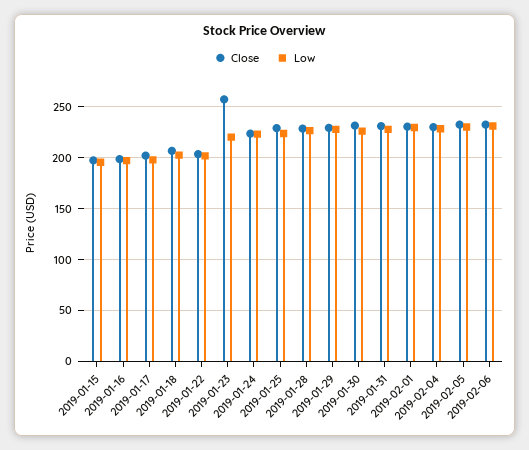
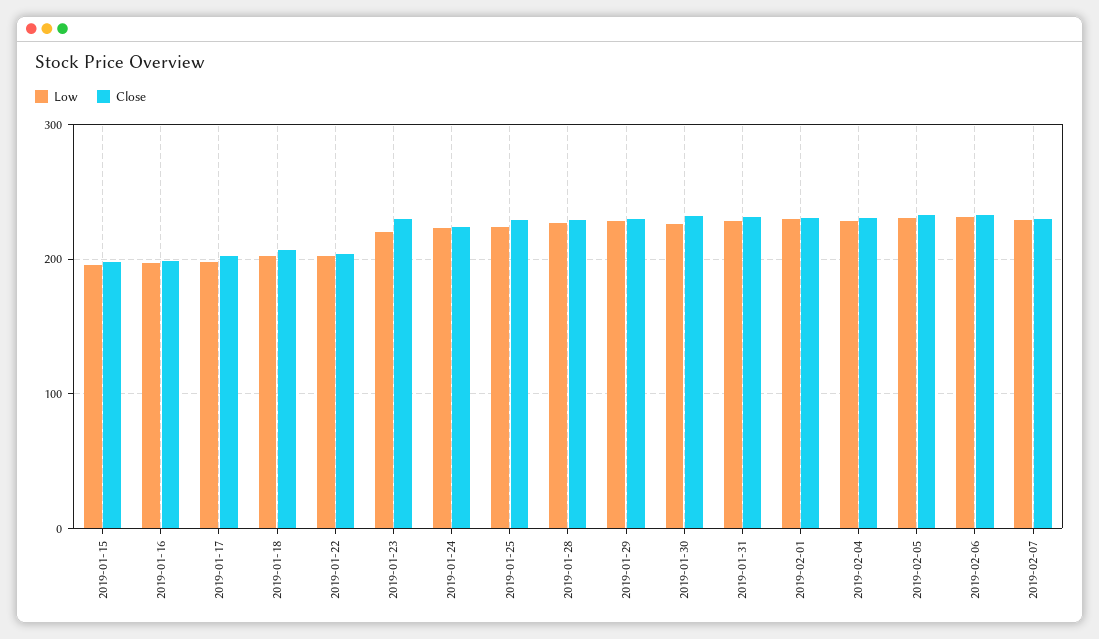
Close, 2019-01-23: 260 -> 230
Low, 2019-02-07: none -> 230
Close, 2019-02-07: none -> 230

